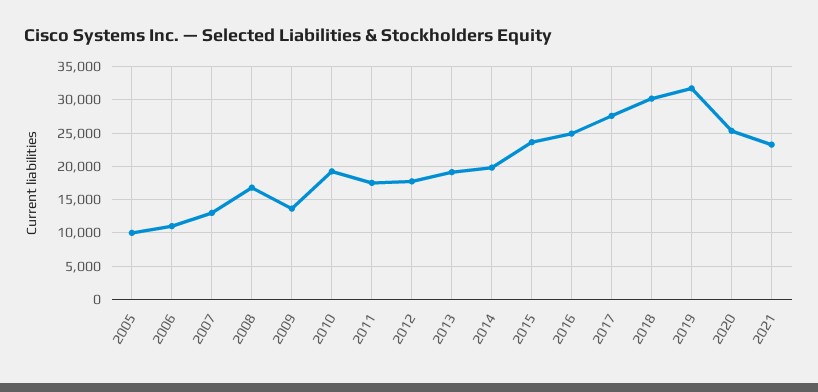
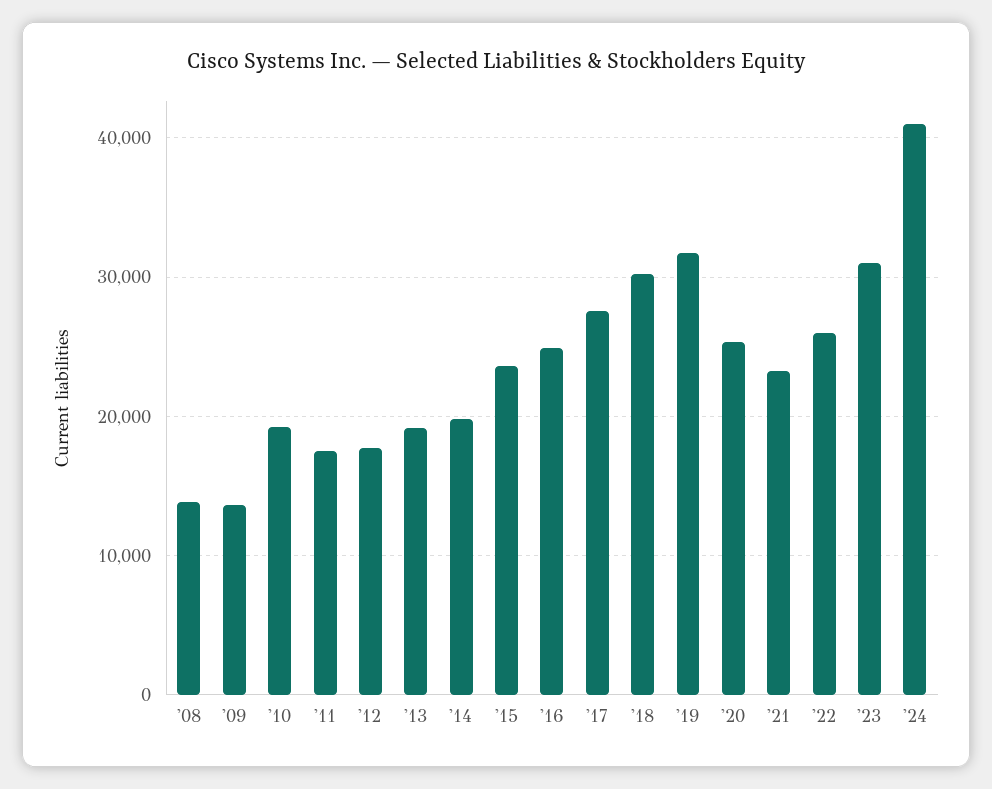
2005: 10000 -> none
2006: 11000 -> none
2007: 13000 -> none
2008: 17000 -> 14000
'22: none -> 26000
'23: none -> 31000
'24: none -> 41000

